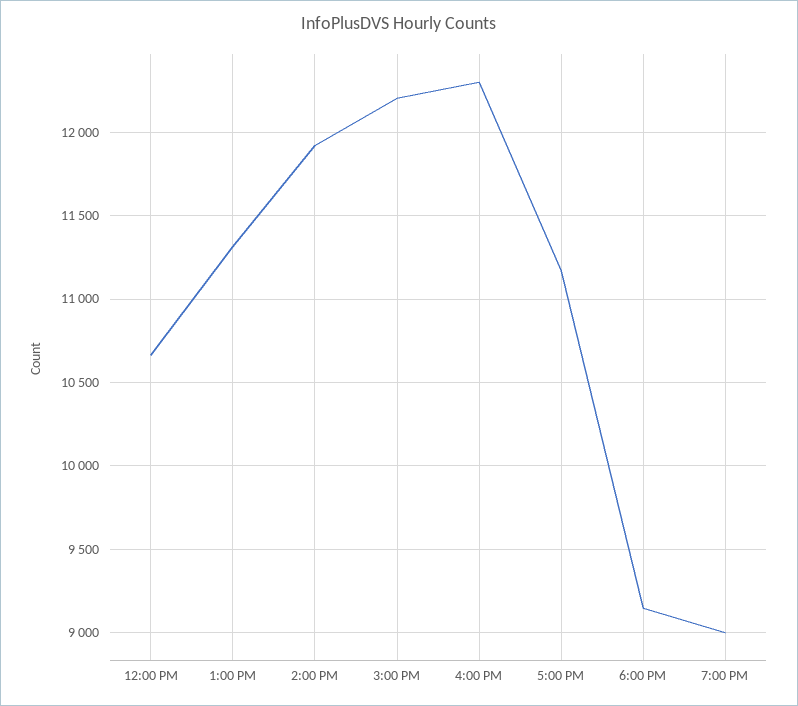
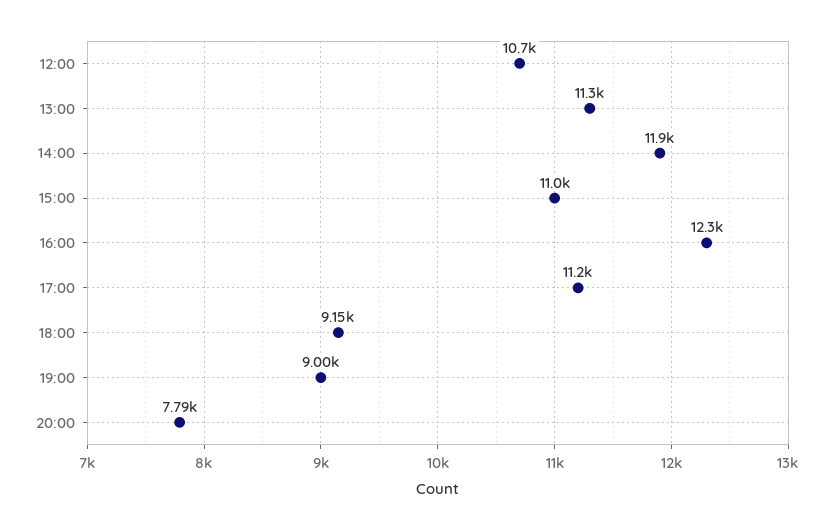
3:00 PM: 12200 -> 11000
20:00: none -> 7790

